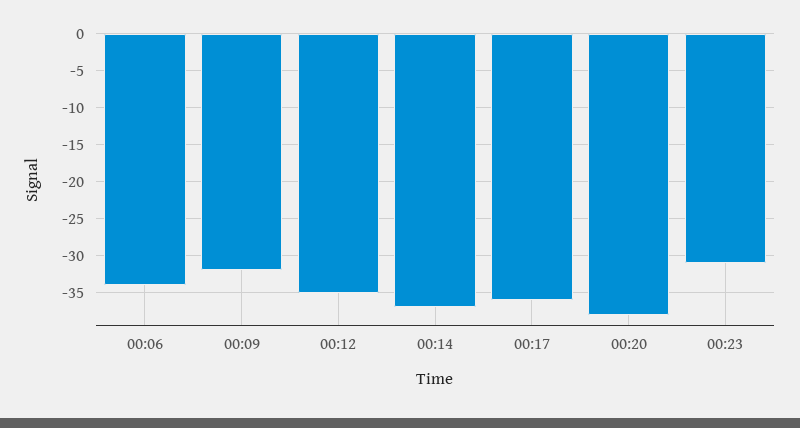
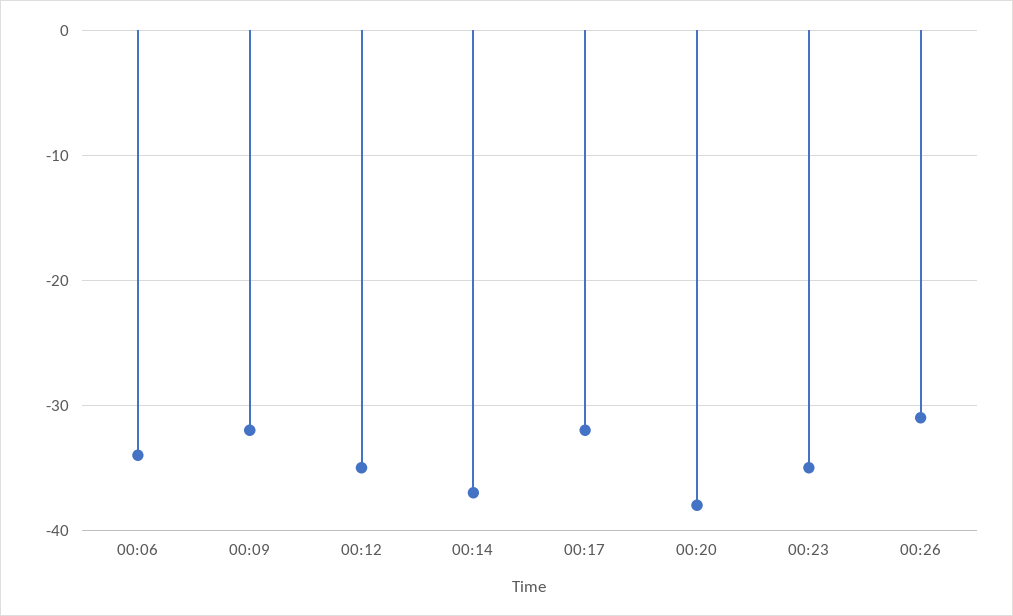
00:17: -36 -> -32
00:23: -31 -> -35
00:26: none -> -31

